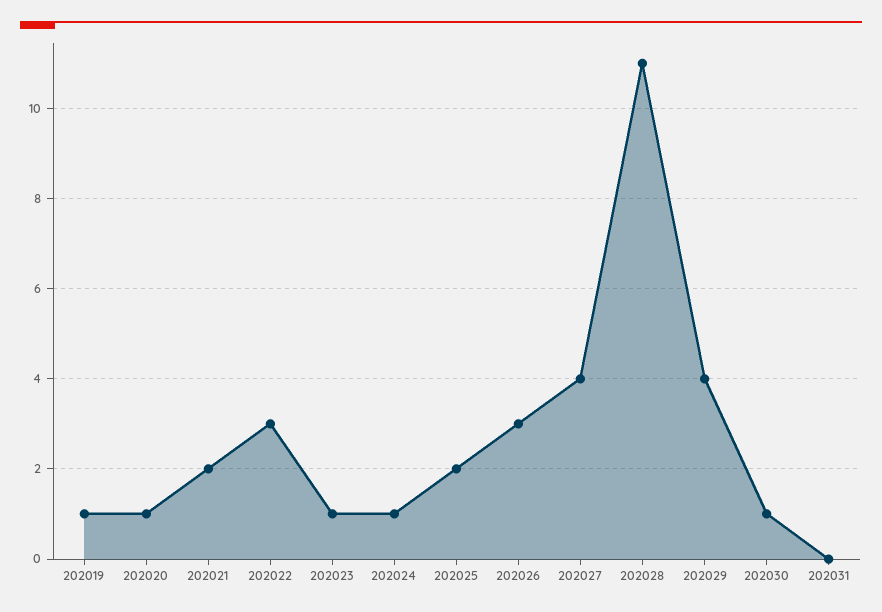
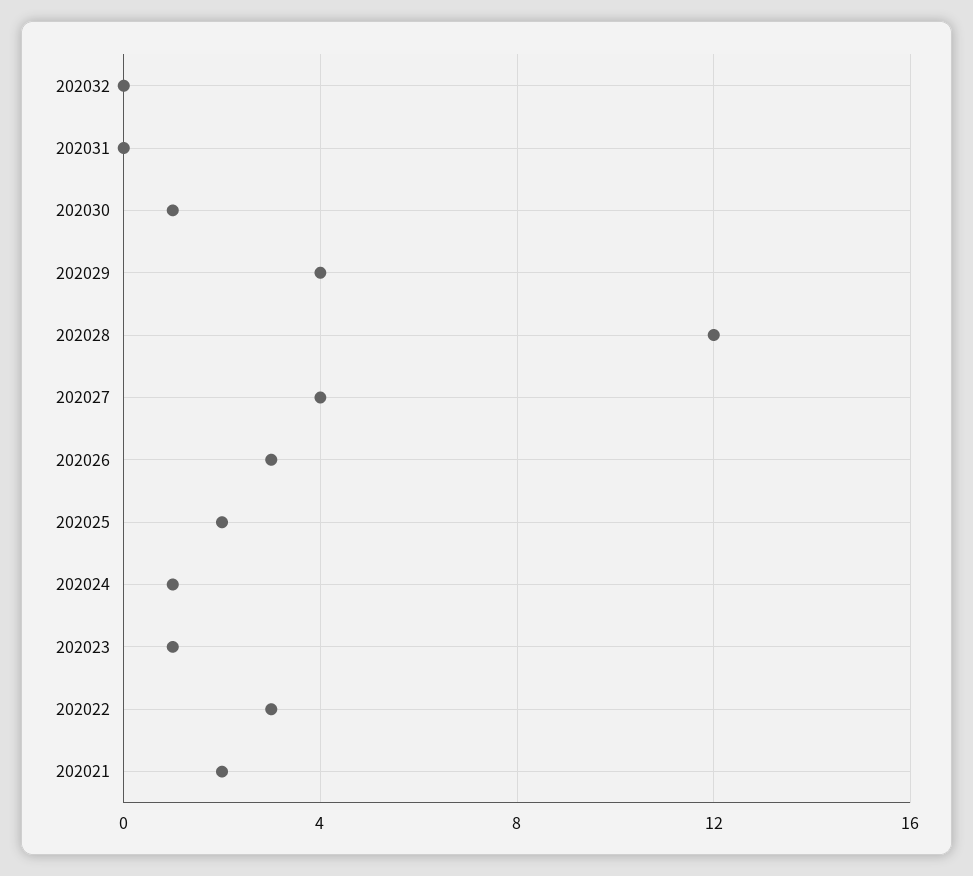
202019: 1 -> none
202020: 1 -> none
202028: 11 -> 12
202032: none -> 0

